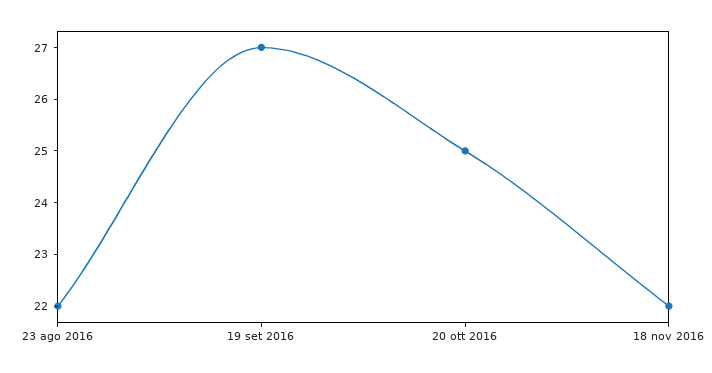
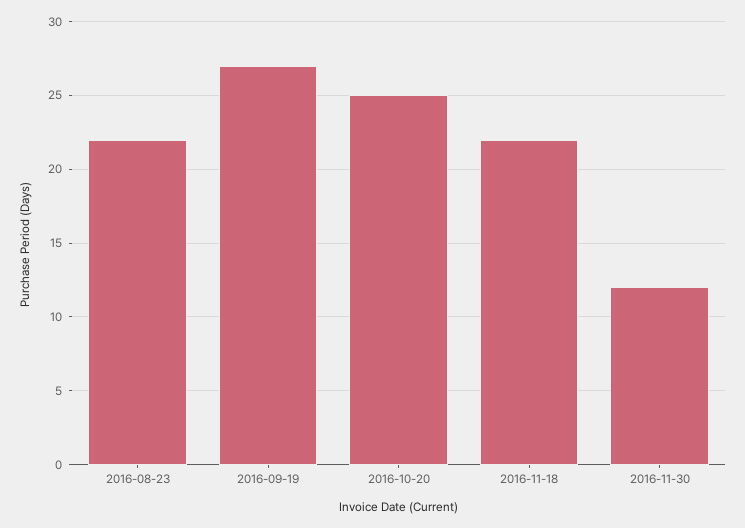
2016-11-30: none -> 12

